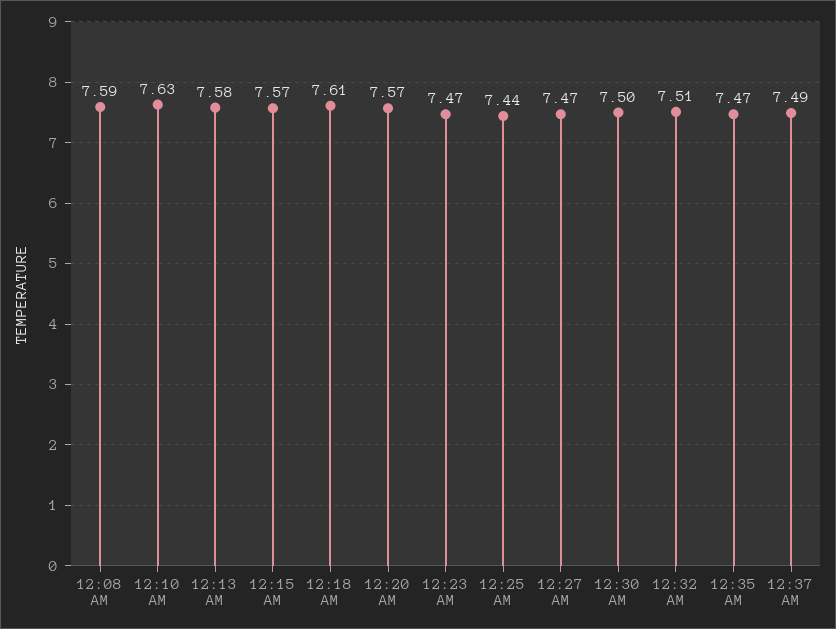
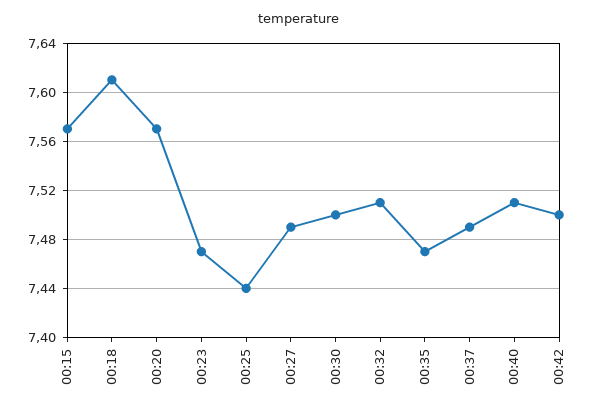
12:08 AM: 7.59 -> none
12:10 AM: 7.63 -> none
12:13 AM: 7.58 -> none
12:27 AM: 7.47 -> 7.49
00:40: none -> 7.51
00:42: none -> 7.5

